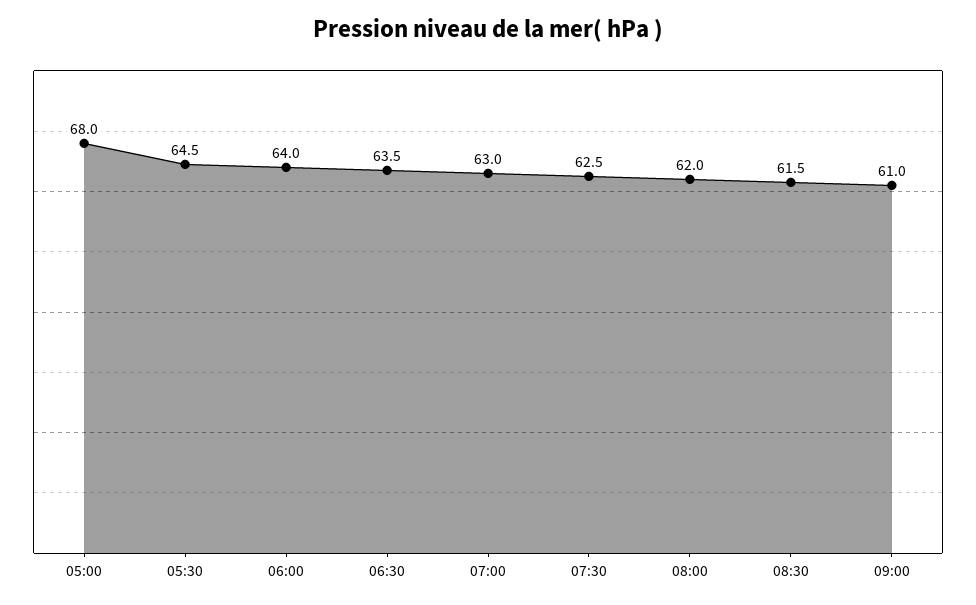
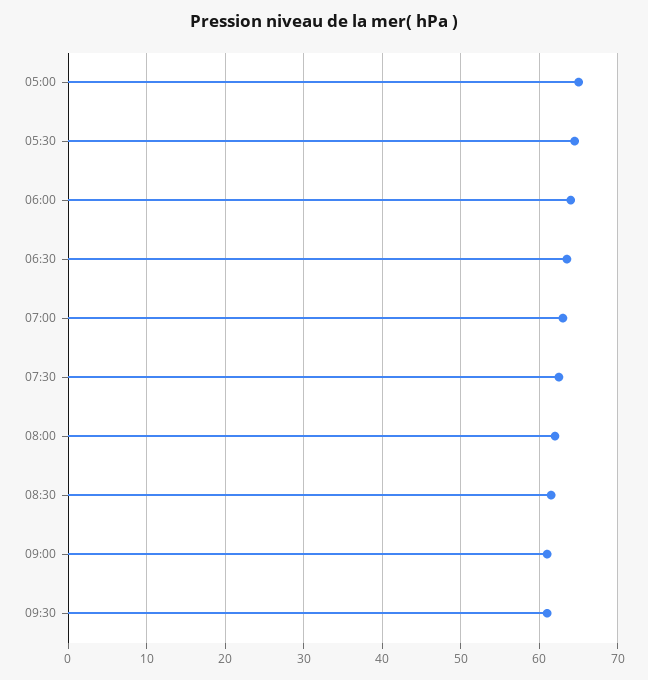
05:00: 68 -> 65
09:30: none -> 61

